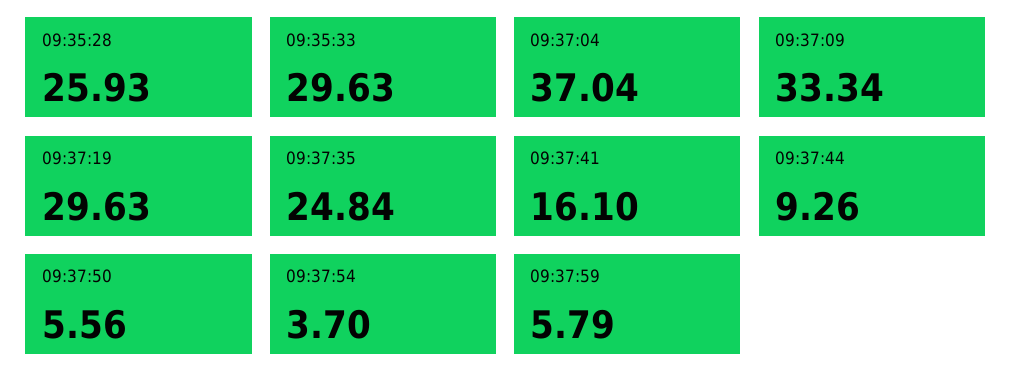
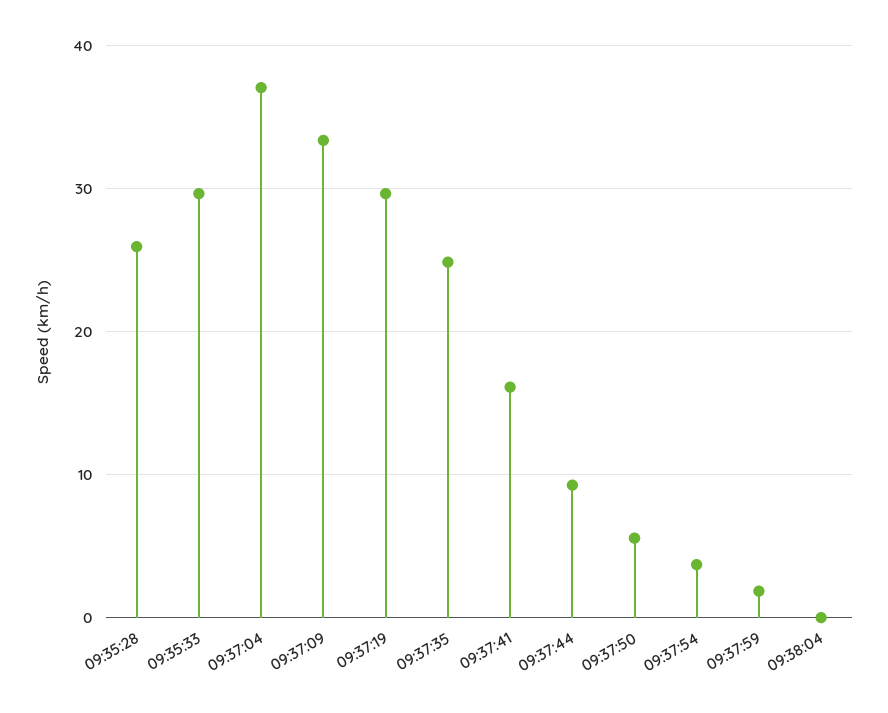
09:37:59: 5.79 -> 2
09:38:04: none -> 0

